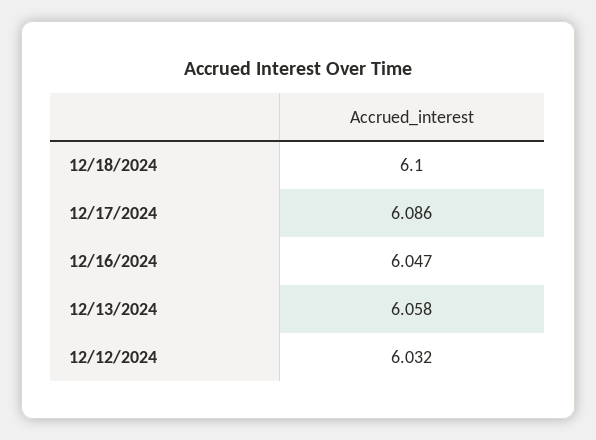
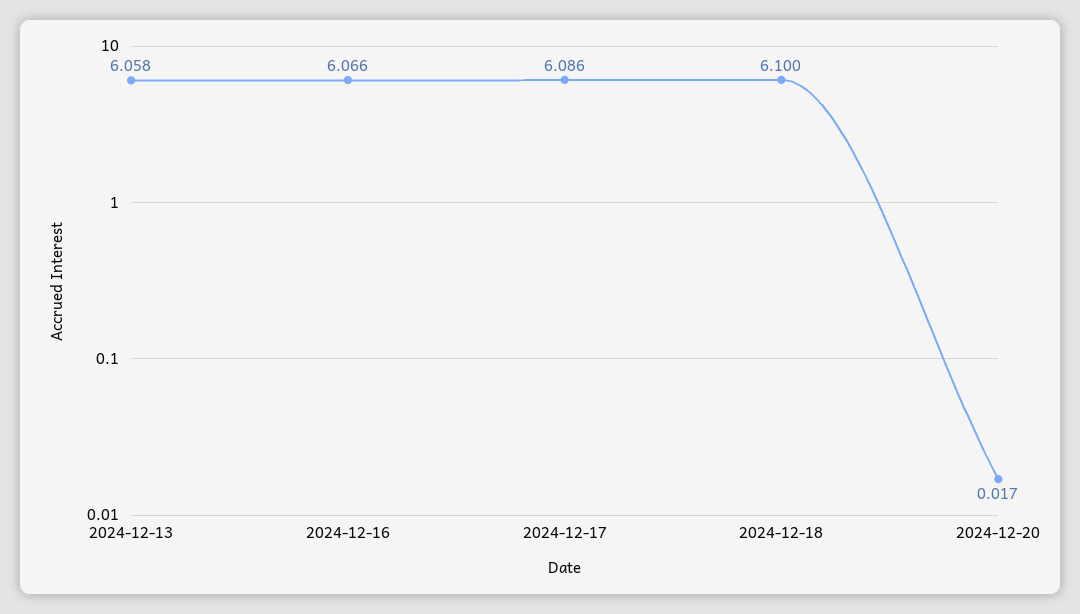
12/16/2024: 6.047 -> 6.066
12/12/2024: 6.032 -> none
2024-12-20: none -> 0.017

